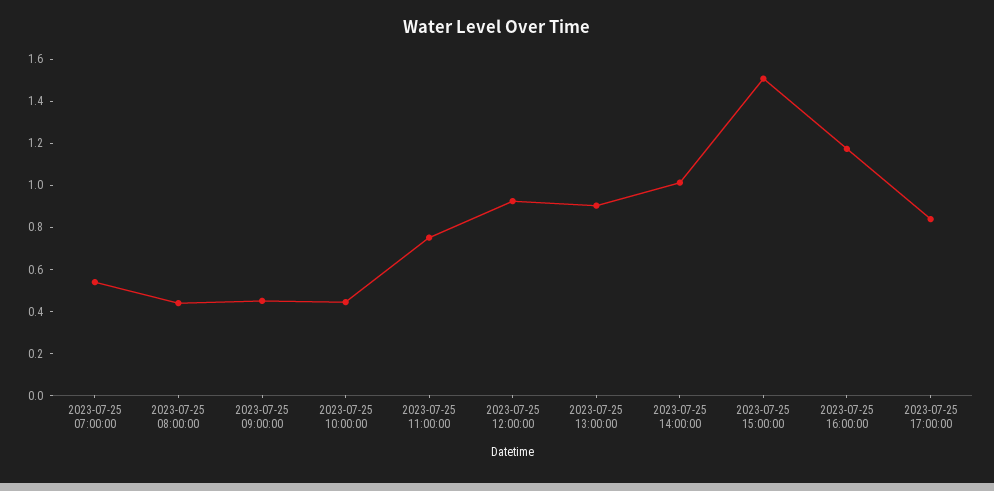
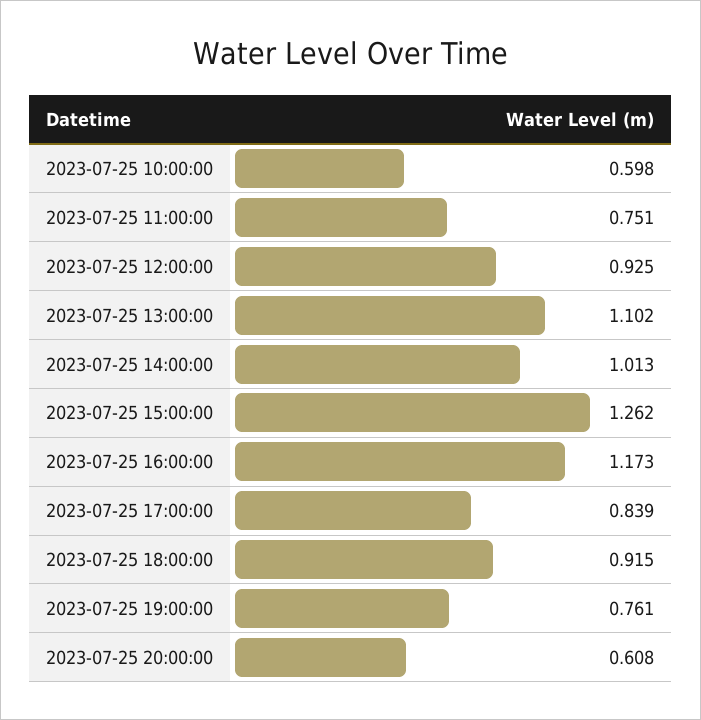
2023-07-25 07:00:00: 0.55 -> none
2023-07-25 08:00:00: 0.45 -> none
2023-07-25 09:00:00: 0.45 -> none
2023-07-25 10:00:00: 0.45 -> 0.598
2023-07-25 13:00:00: 0.9 -> 1.102
2023-07-25 15:00:00: 1.5 -> 1.262
2023-07-25 18:00:00: none -> 0.915
2023-07-25 19:00:00: none -> 0.761
2023-07-25 20:00:00: none -> 0.608

